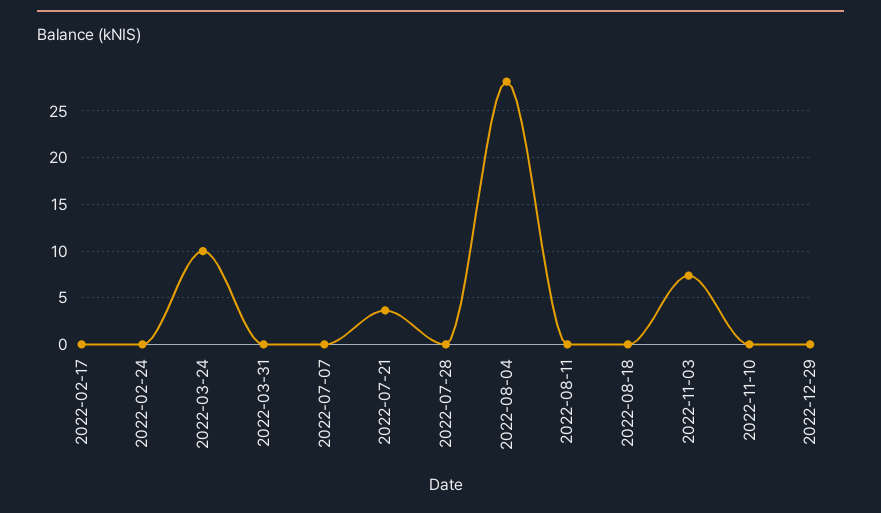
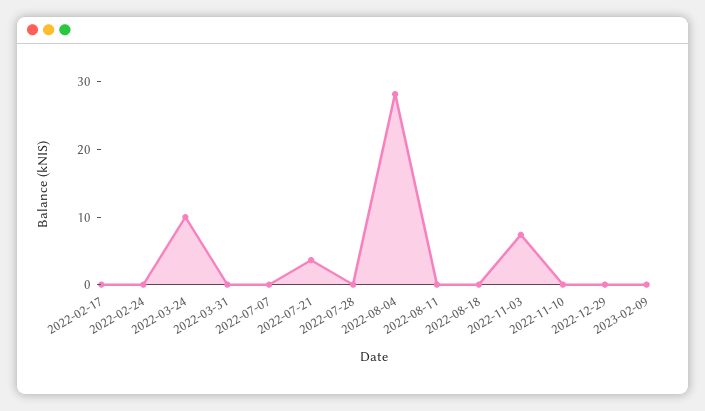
2023-02-09: none -> 0

